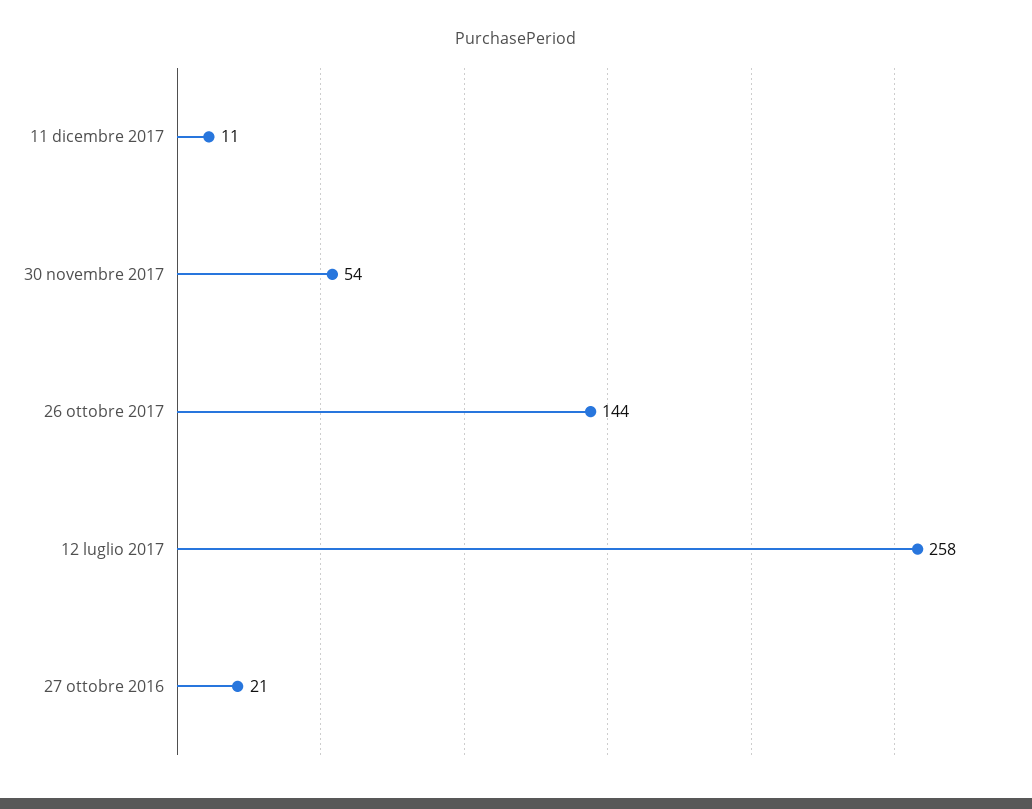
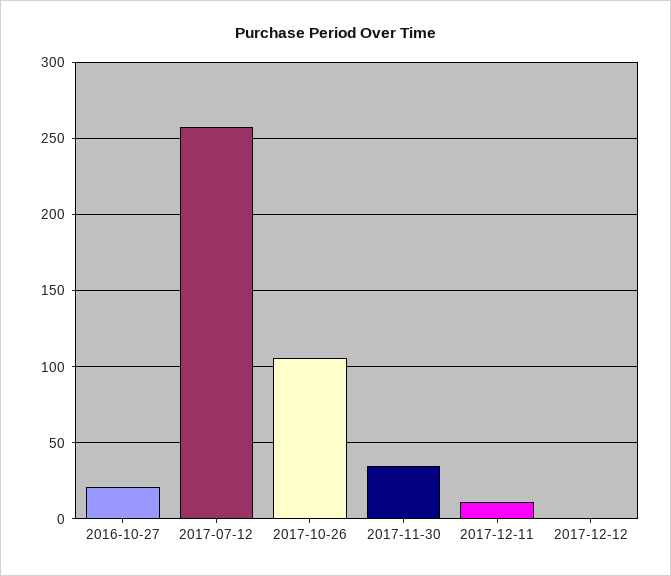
30 novembre 2017: 54 -> 35
26 ottobre 2017: 144 -> 105
2017-12-12: none -> 0

